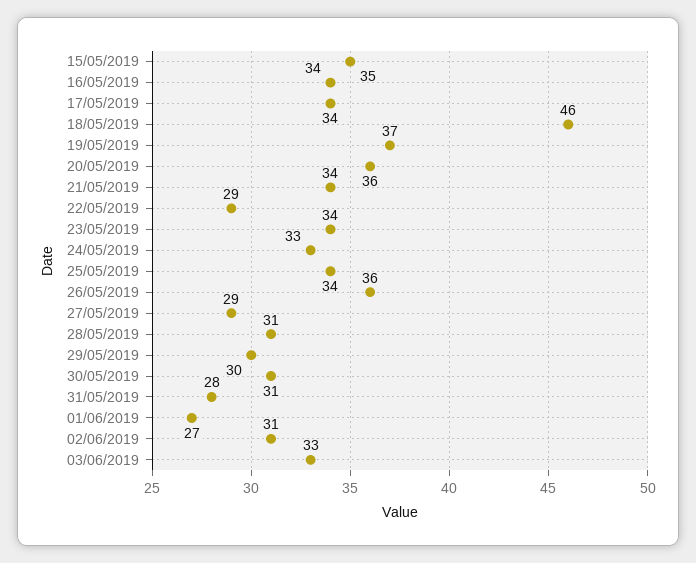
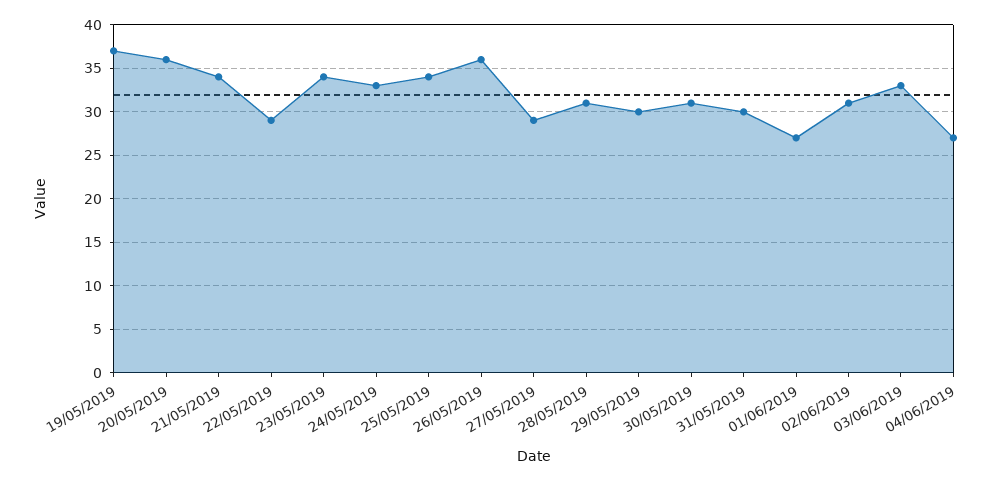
15/05/2019: 35 -> none
16/05/2019: 34 -> none
17/05/2019: 34 -> none
18/05/2019: 46 -> none
31/05/2019: 28 -> 30
04/06/2019: none -> 27

